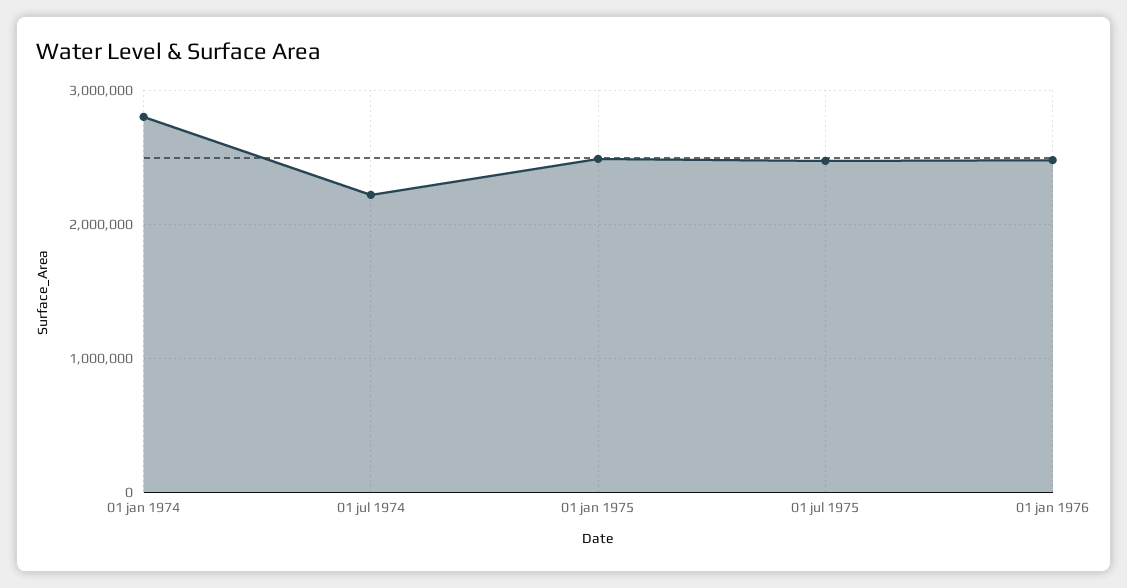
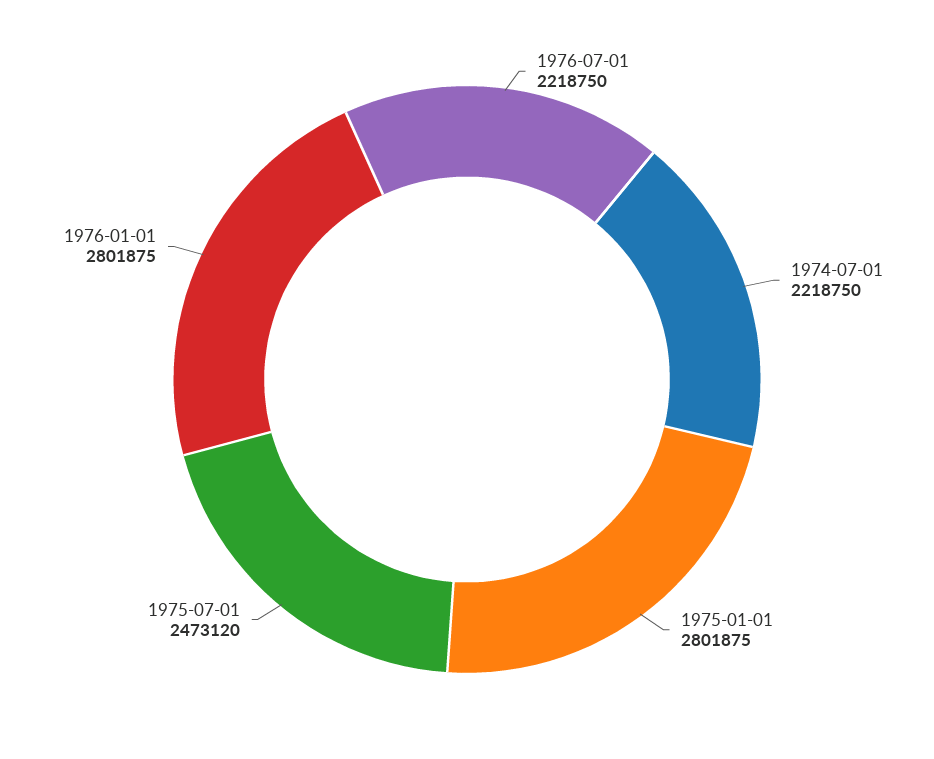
01 jan 1974: 2800000 -> none
01 jan 1975: 2500000 -> 2801875
01 jan 1976: 2500000 -> 2801875
1976-07-01: none -> 2218750

